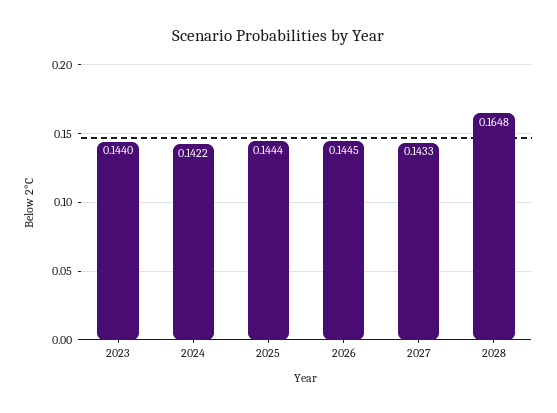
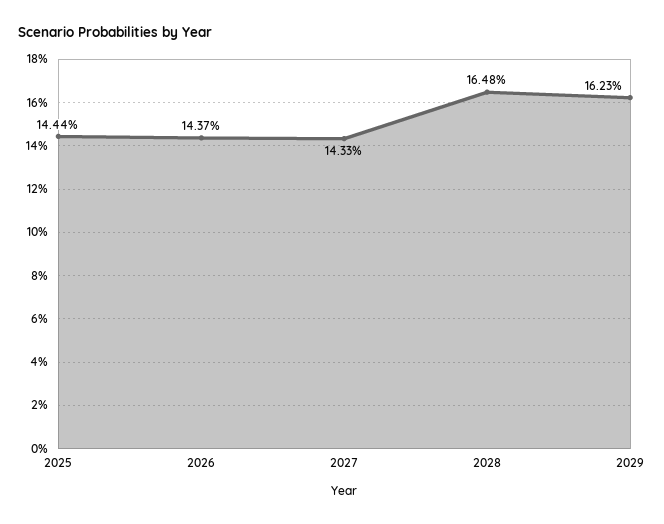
2023: 0.144 -> none
2024: 0.1422 -> none
2026: 0.1445 -> 0.1437
2029: none -> 0.1623

